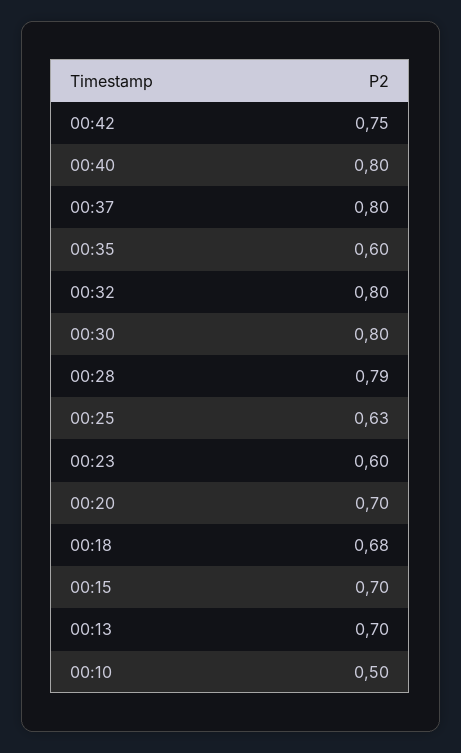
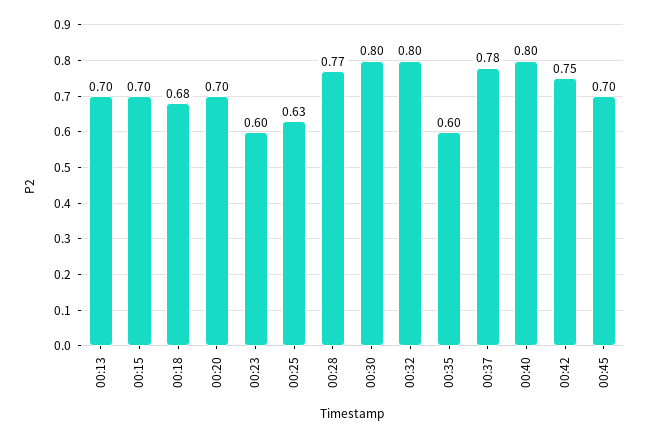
00:37: 0.8 -> 0.78
00:28: 0.79 -> 0.77
00:10: 0.5 -> none
00:45: none -> 0.7

